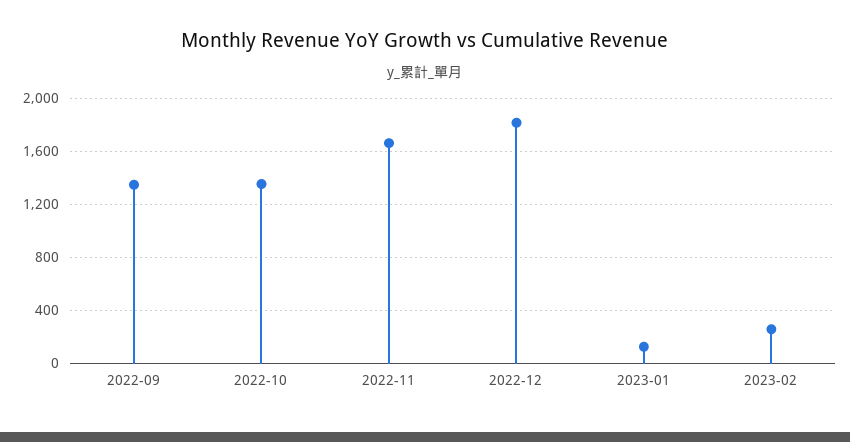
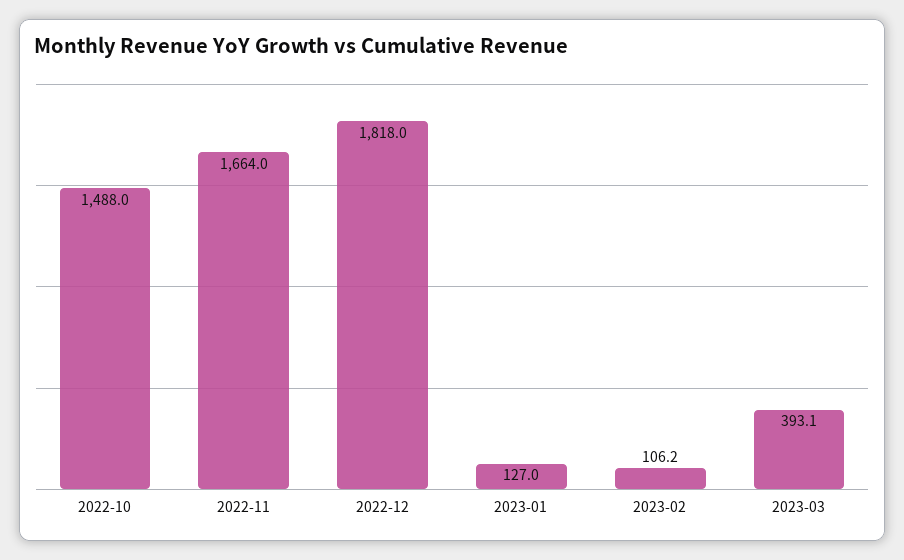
2022-09: 1350 -> none
2022-10: 1350 -> 1488
2023-02: 250 -> 106.2
2023-03: none -> 393.1

